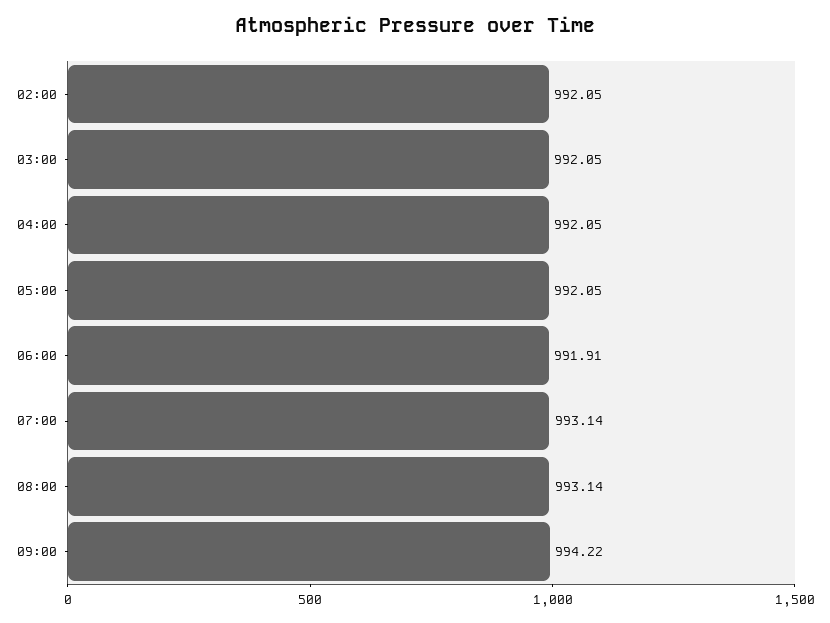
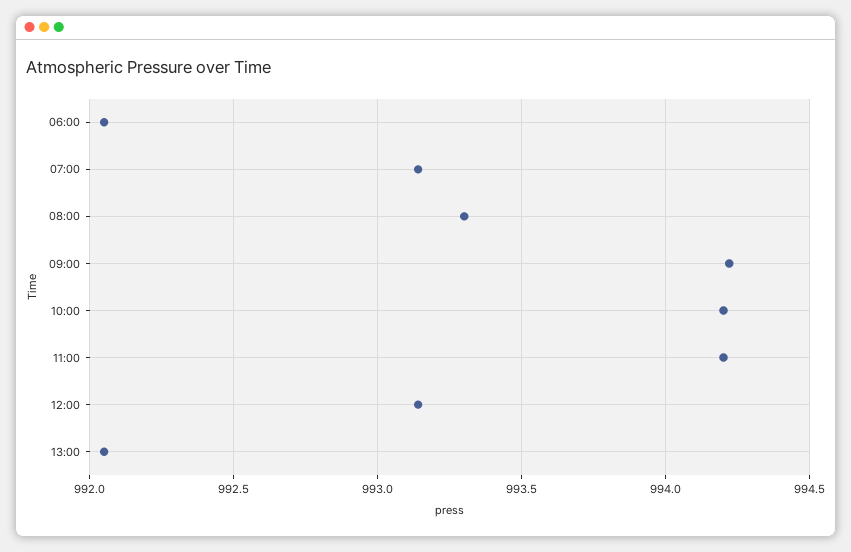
02:00: 992.05 -> none
03:00: 992.05 -> none
04:00: 992.05 -> none
05:00: 992.05 -> none
06:00: 991.91 -> 992.05
08:00: 993.14 -> 993.3
10:00: none -> 994.2
11:00: none -> 994.2
12:00: none -> 993.15
13:00: none -> 992.05

